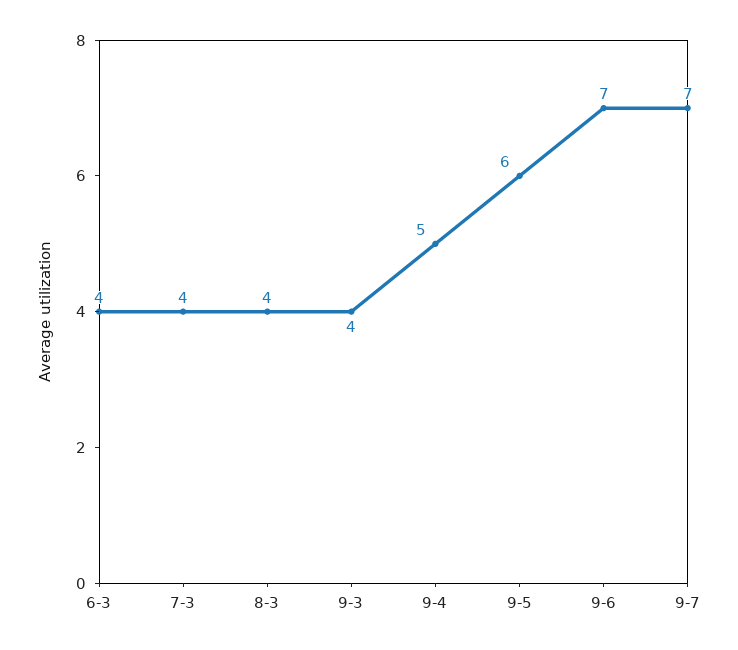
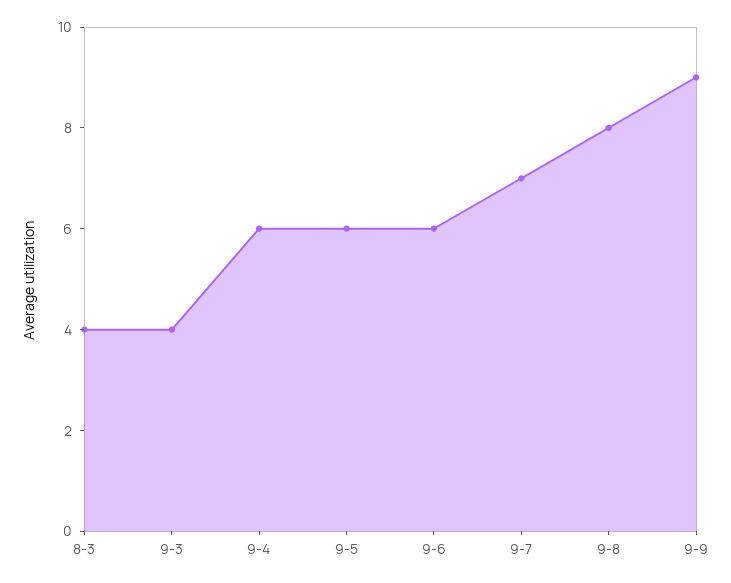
6-3: 4 -> none
7-3: 4 -> none
9-4: 5 -> 6
9-6: 7 -> 6
9-8: none -> 8
9-9: none -> 9

